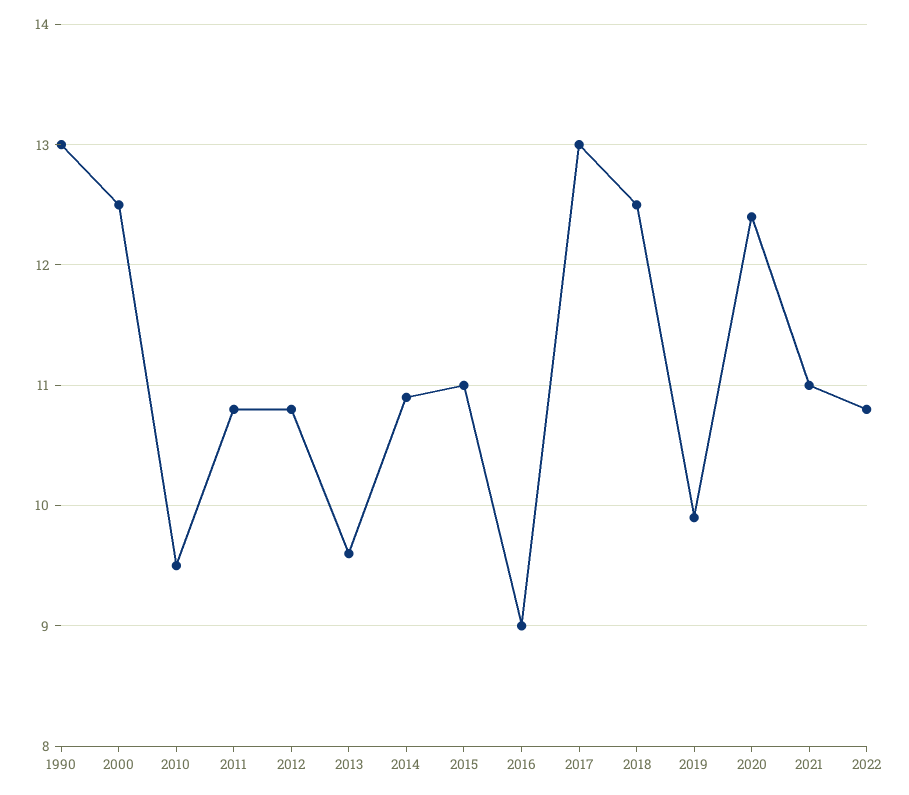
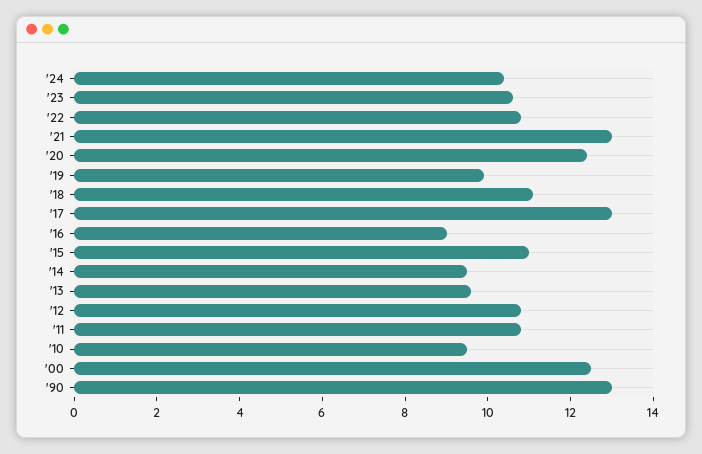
2014: 10.9 -> 9.5
2018: 12.5 -> 11
2021: 11 -> 13
'24: none -> 10.5
'23: none -> 10.5

